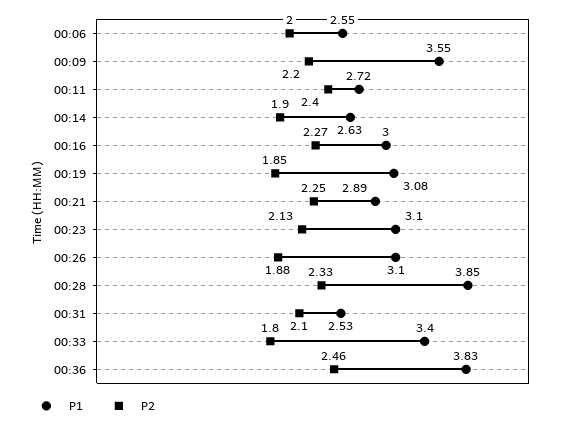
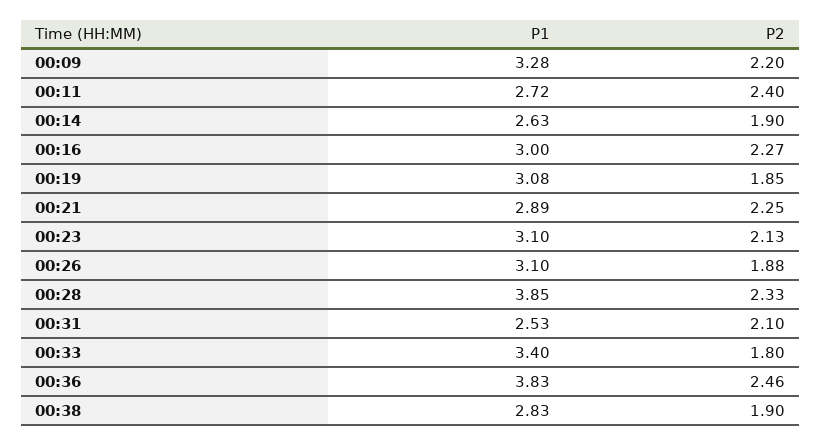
P1, 00:06: 2.55 -> none
P2, 00:06: 2 -> none
P1, 00:09: 3.55 -> 3.28
P1, 00:38: none -> 2.83
P2, 00:38: none -> 1.9

